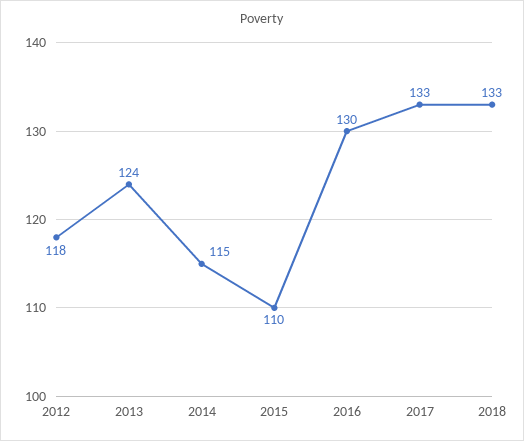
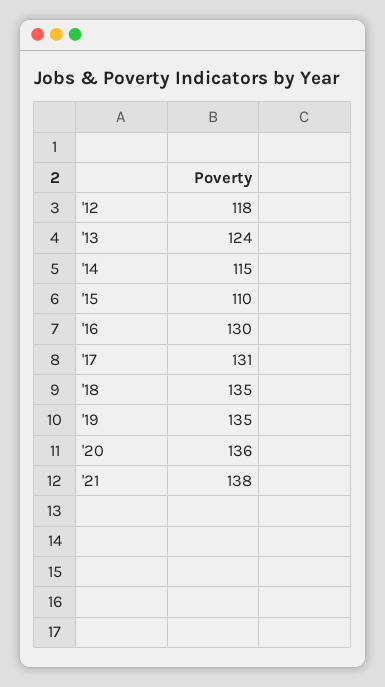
2017: 133 -> 131
2018: 133 -> 135
'19: none -> 135
'20: none -> 136
'21: none -> 138

